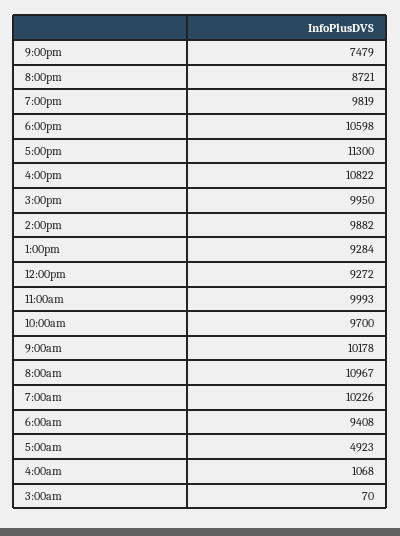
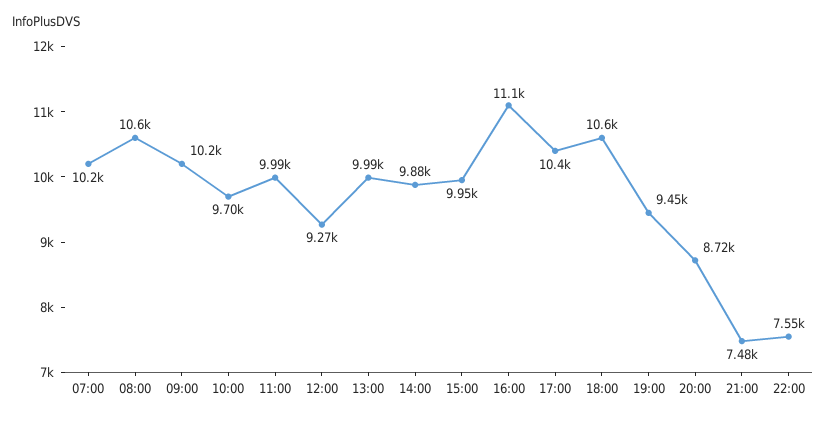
7:00pm: 9819 -> 9450
5:00pm: 11300 -> 10400
4:00pm: 10822 -> 11100
1:00pm: 9284 -> 9990
8:00am: 10967 -> 10600
6:00am: 9408 -> none
5:00am: 4923 -> none
4:00am: 1068 -> none
3:00am: 70 -> none
22:00: none -> 7550

